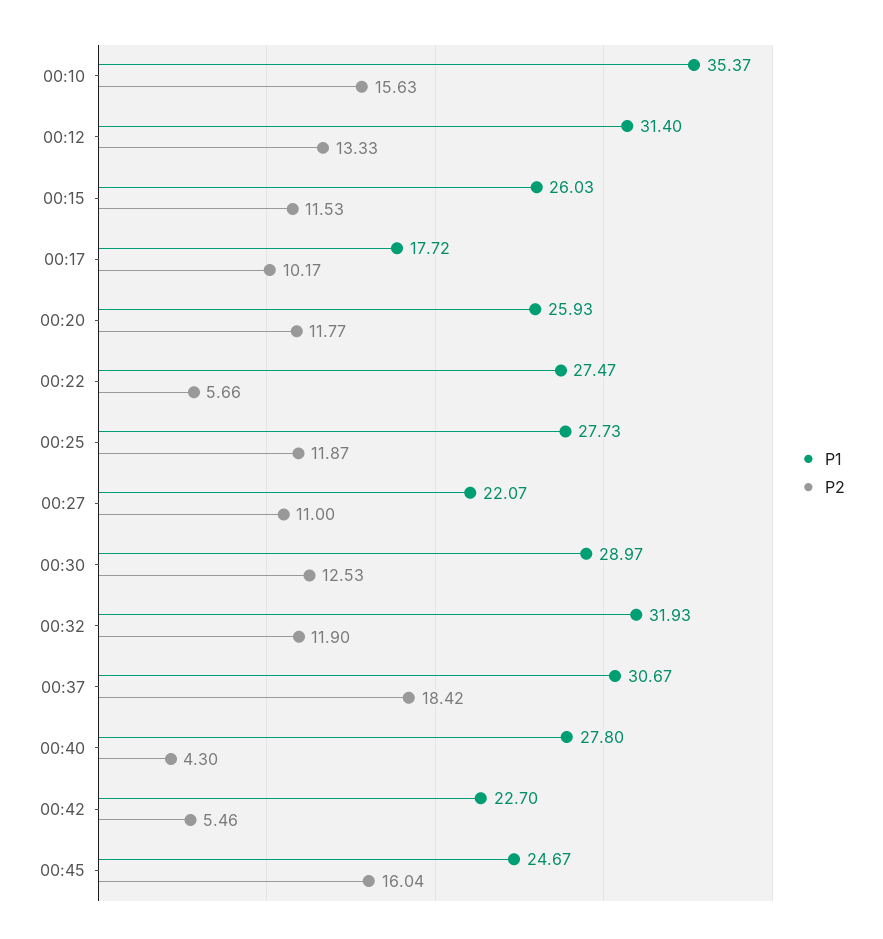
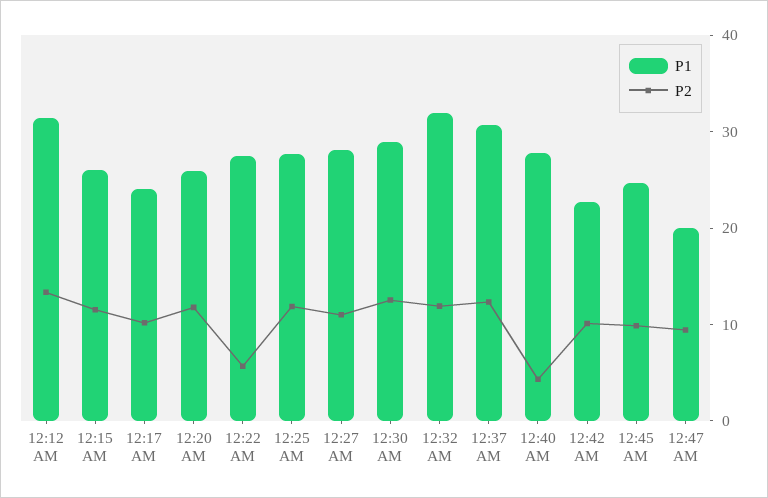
P1, 00:10: 35.37 -> none
P2, 00:10: 15.63 -> none
P1, 00:17: 17.72 -> 24
P1, 00:27: 22.07 -> 28
P2, 00:37: 18.42 -> 12
P2, 00:42: 5.46 -> 10
P2, 00:45: 16.04 -> 10
P1, 12:47 AM: none -> 20
P2, 12:47 AM: none -> 10

